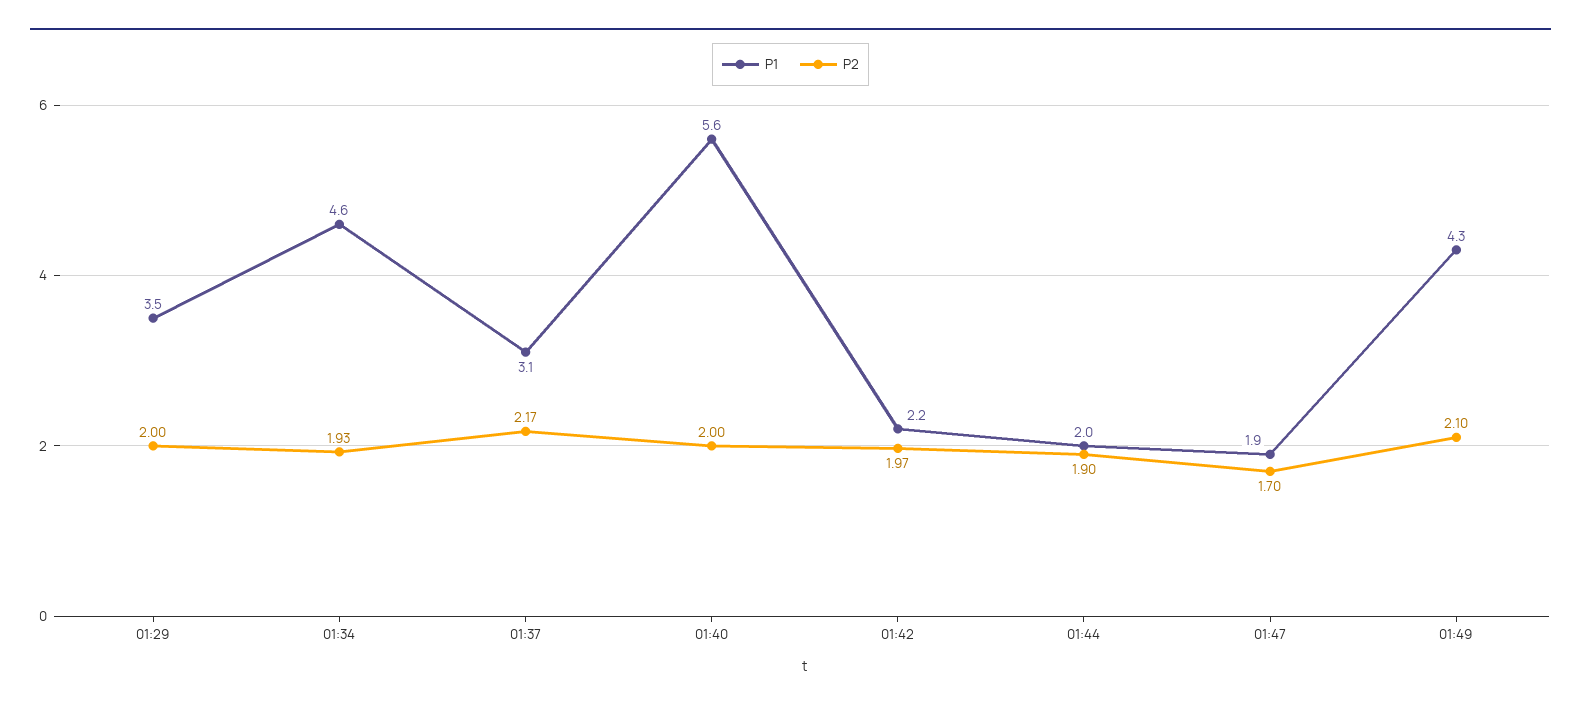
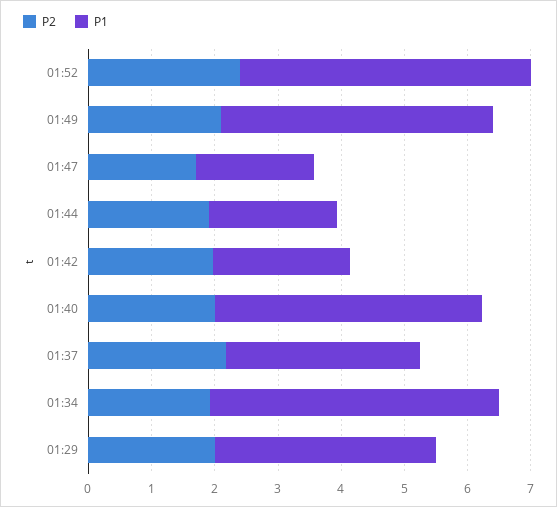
P1, 01:40: 5.6 -> 4.2
P2, 01:52: none -> 2.4
P1, 01:52: none -> 4.6

